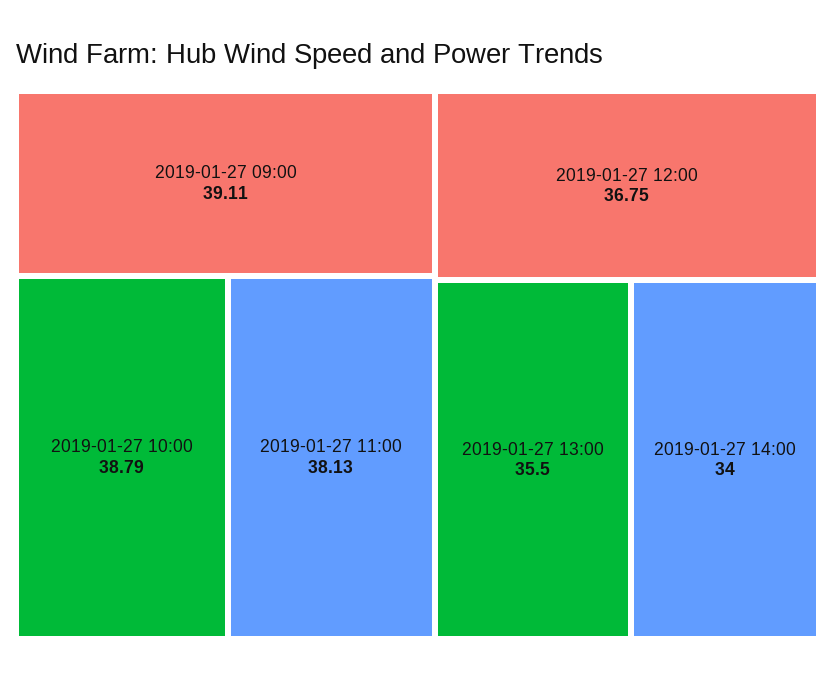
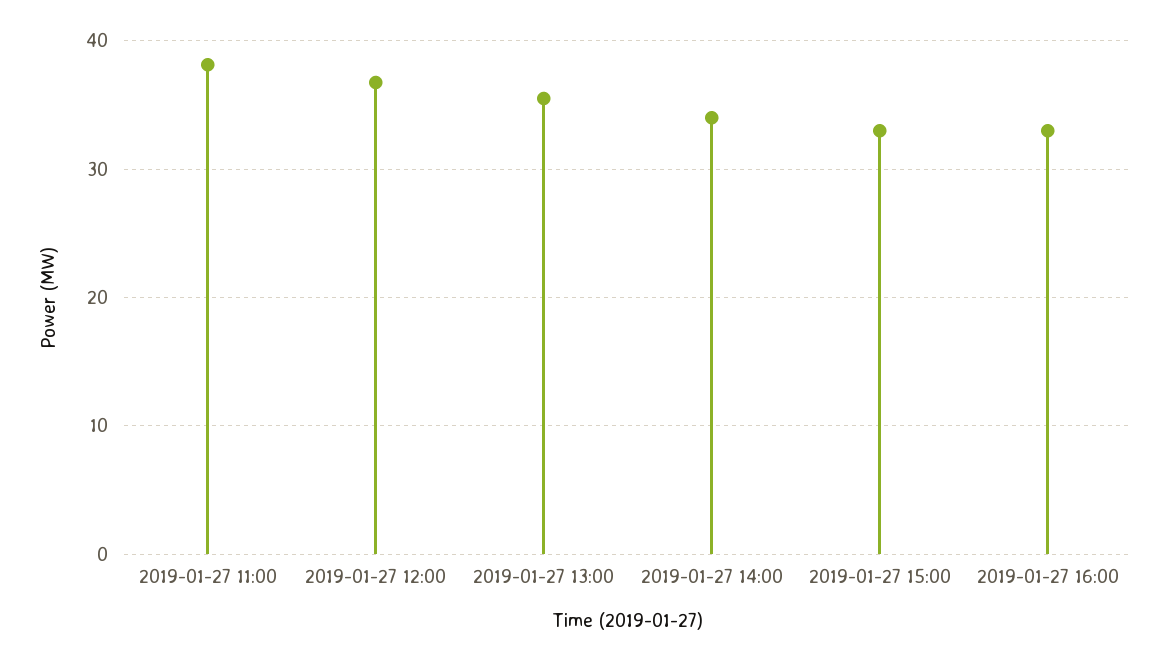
2019-01-27 09:00: 39.11 -> none
2019-01-27 10:00: 38.79 -> none
2019-01-27 15:00: none -> 33
2019-01-27 16:00: none -> 33

